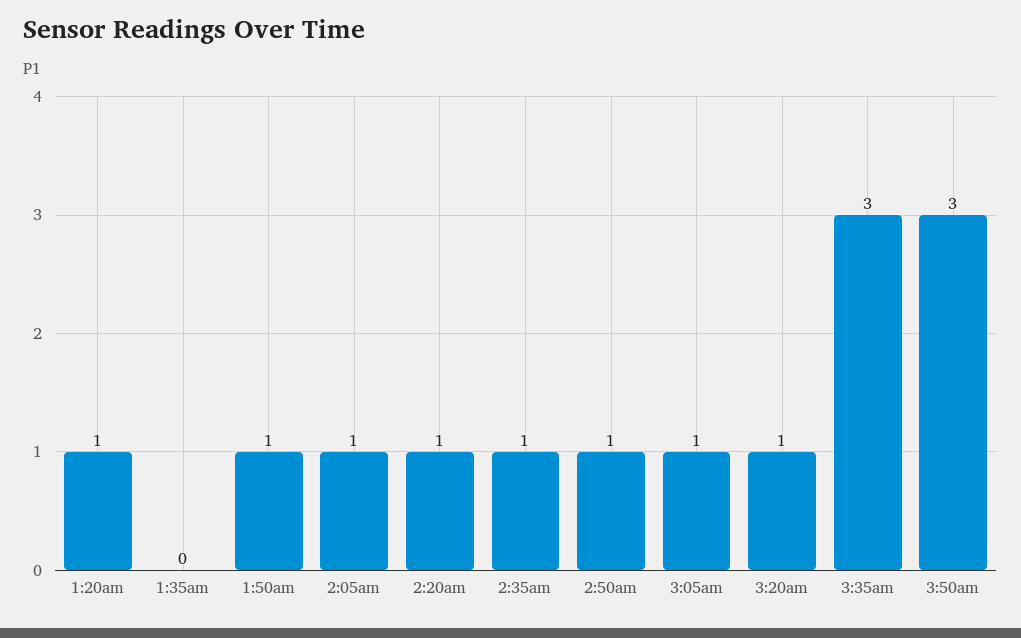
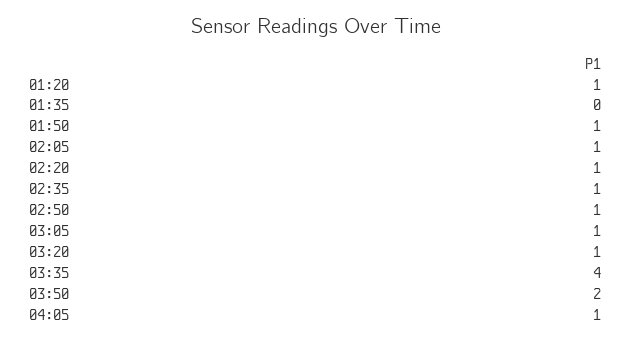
3:35am: 3 -> 4
3:50am: 3 -> 2
04:05: none -> 1

